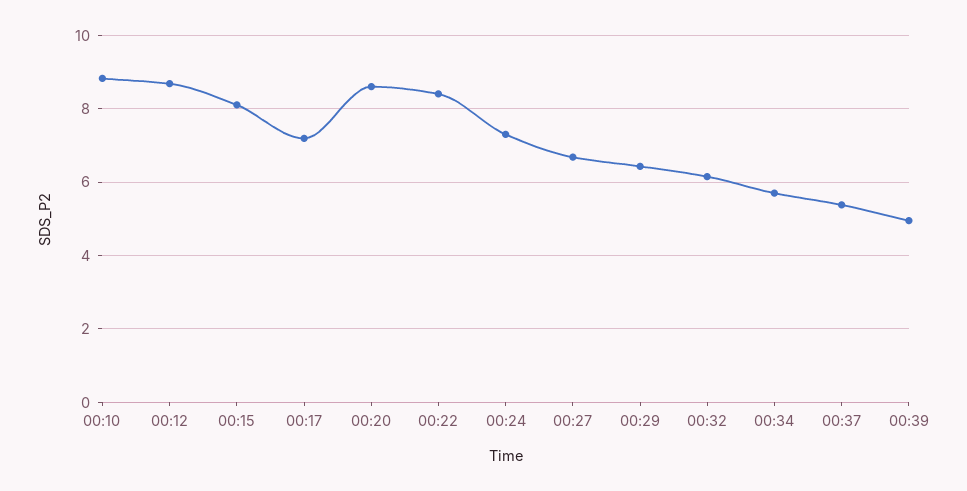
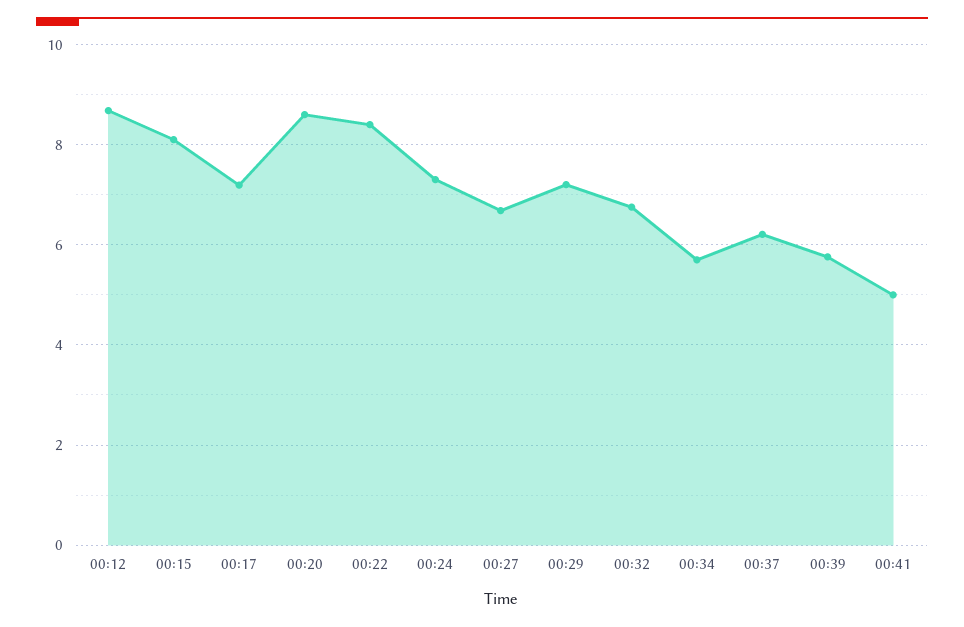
00:10: 8.8 -> none
00:29: 6.4 -> 7.2
00:32: 6.2 -> 6.8
00:37: 5.4 -> 6.2
00:39: 5 -> 5.8
00:41: none -> 5

